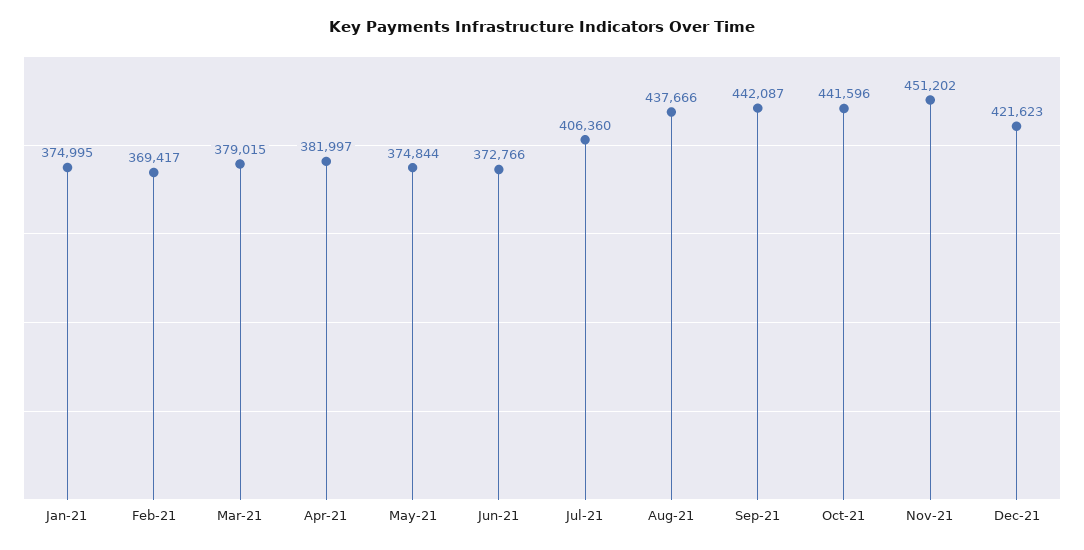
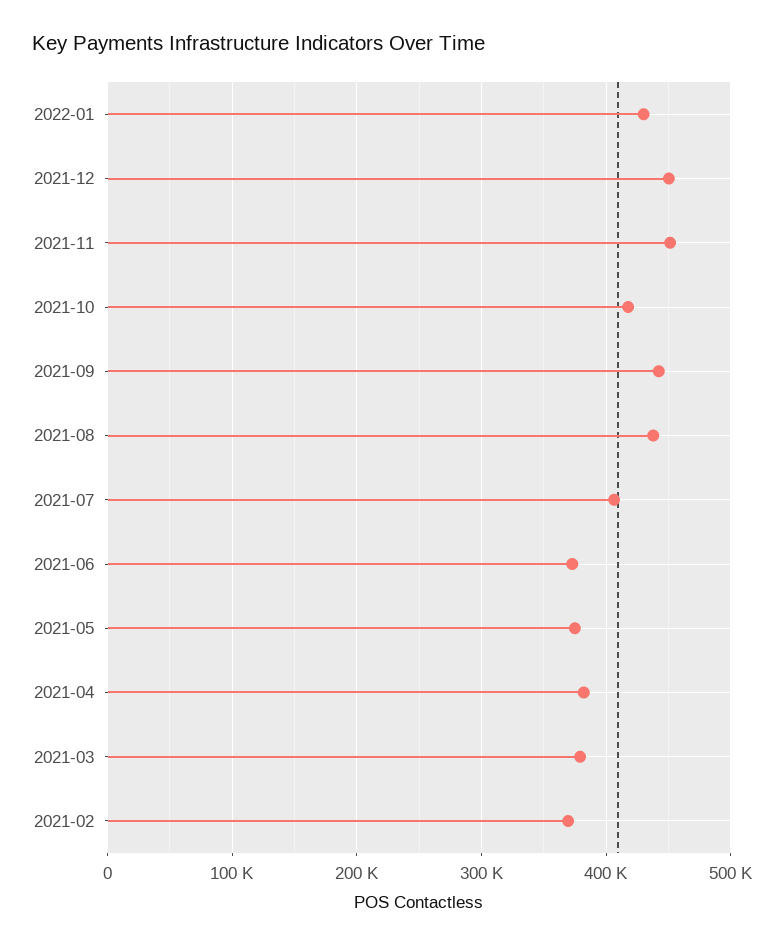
Jan-21: 374995 -> none
Oct-21: 441596 -> 420000
Dec-21: 421623 -> 450000
2022-01: none -> 430000

